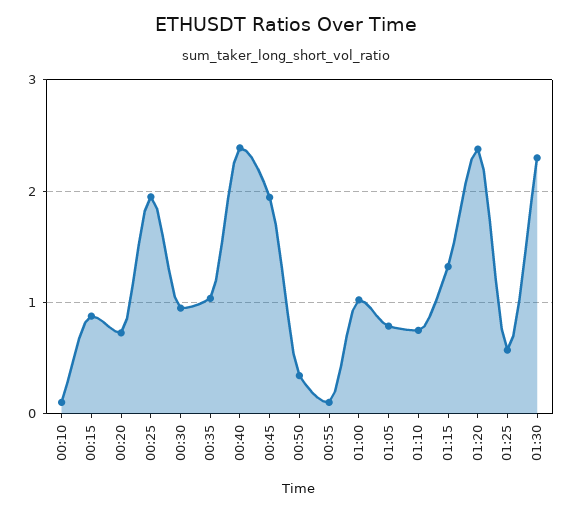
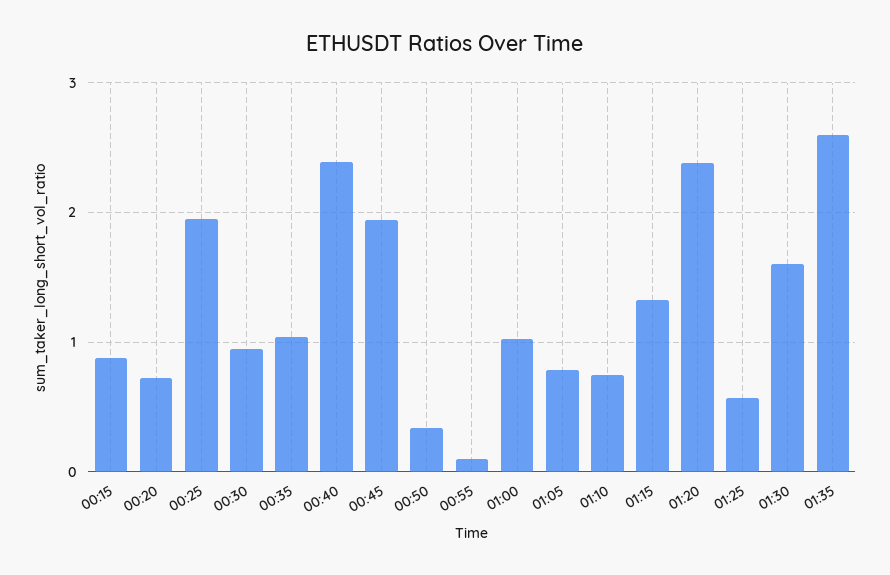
00:10: 0.1 -> none
01:30: 2.3 -> 1.6
01:35: none -> 2.6

